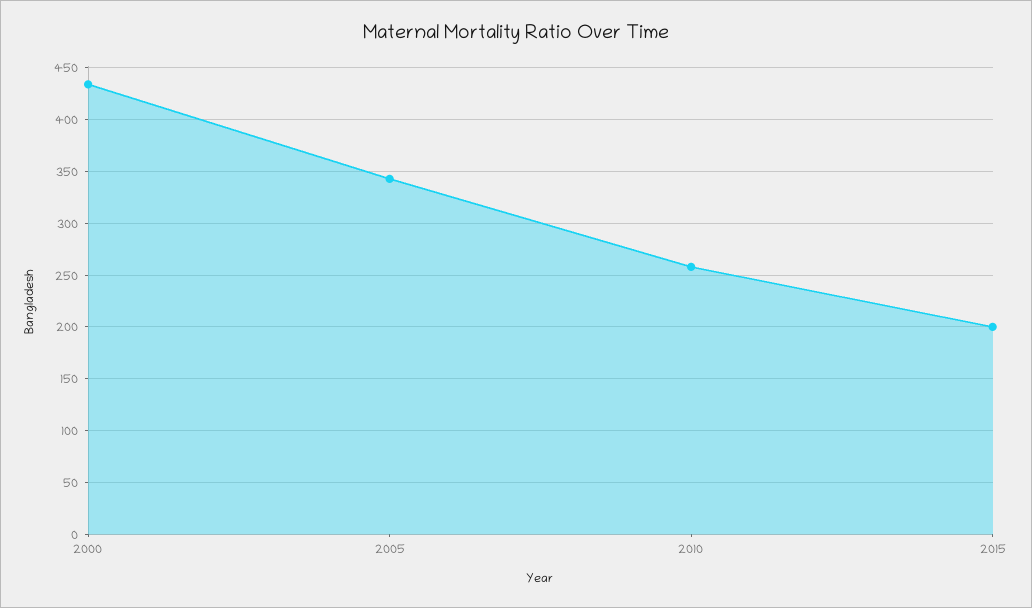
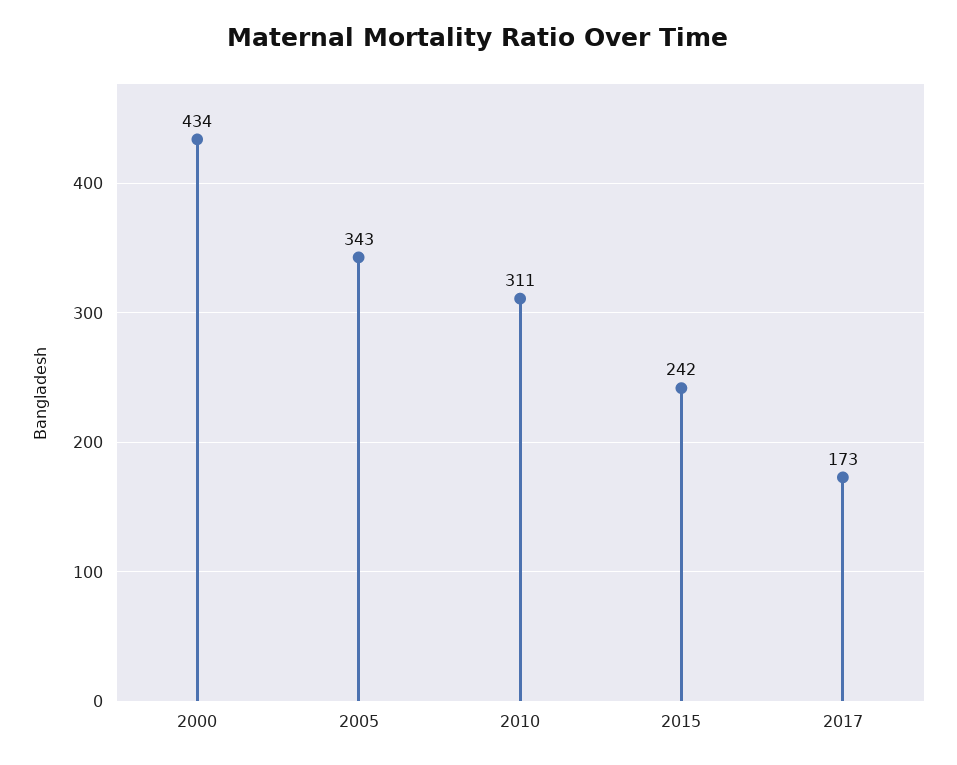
2010: 260 -> 311
2015: 200 -> 242
2017: none -> 173

